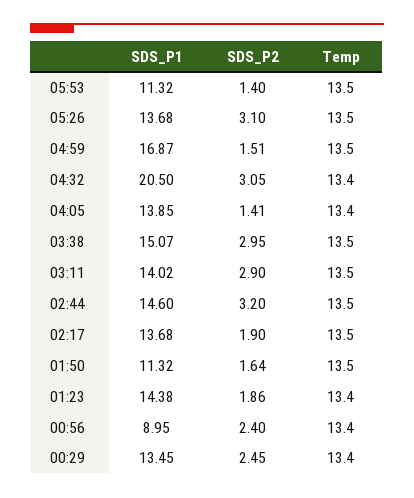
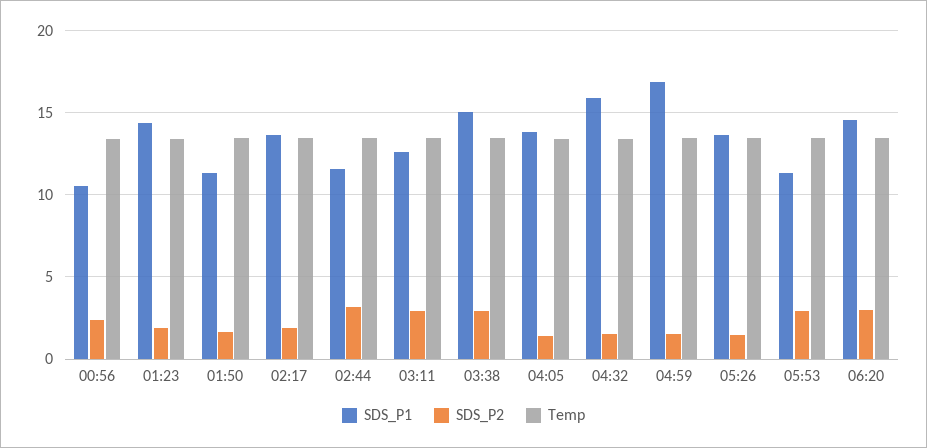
SDS_P2, 05:53: 1.4 -> 3
SDS_P2, 05:26: 3.1 -> 1.5
SDS_P1, 04:32: 20.5 -> 16
SDS_P2, 04:32: 3.05 -> 1.5
SDS_P1, 03:11: 14.02 -> 12.5
SDS_P1, 02:44: 14.6 -> 11.5
SDS_P1, 00:56: 8.95 -> 10.5
SDS_P1, 00:29: 13.45 -> none
SDS_P2, 00:29: 2.45 -> none
Temp, 00:29: 13.4 -> none
SDS_P1, 06:20: none -> 14.5
SDS_P2, 06:20: none -> 3
Temp, 06:20: none -> 13.5

